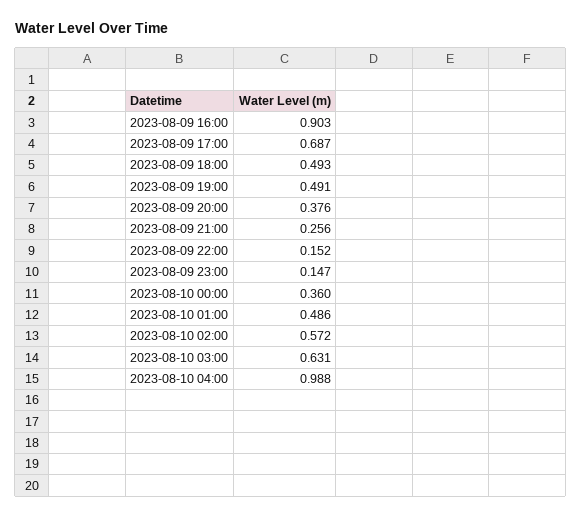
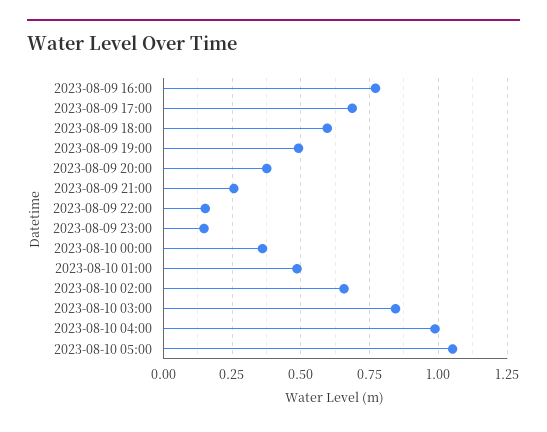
2023-08-09 16:00: 0.903 -> 0.775
2023-08-09 18:00: 0.493 -> 0.6
2023-08-10 02:00: 0.572 -> 0.65
2023-08-10 03:00: 0.631 -> 0.85
2023-08-10 05:00: none -> 1.05

